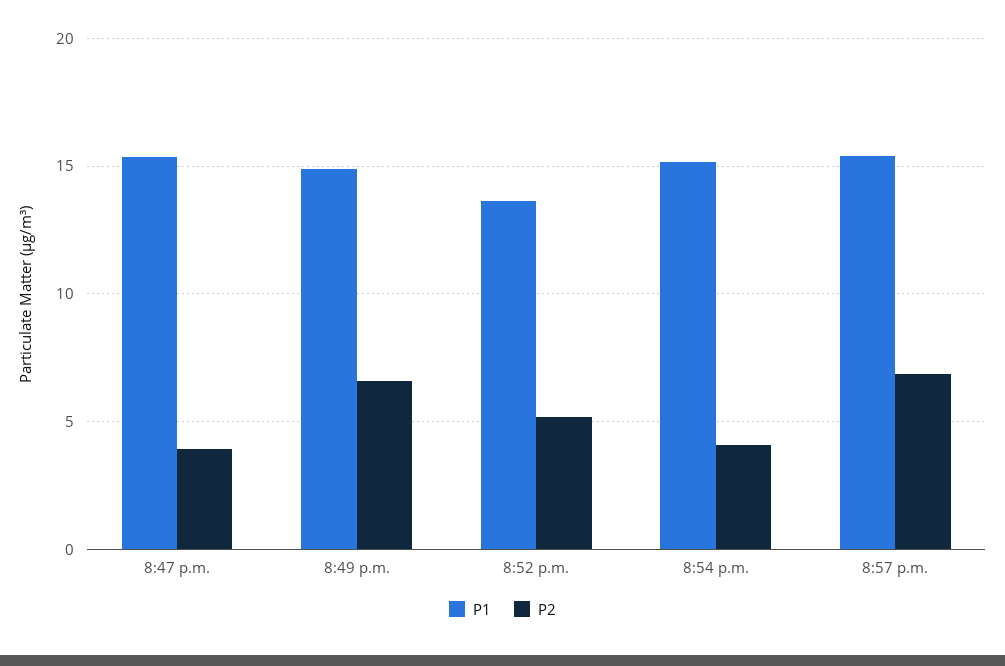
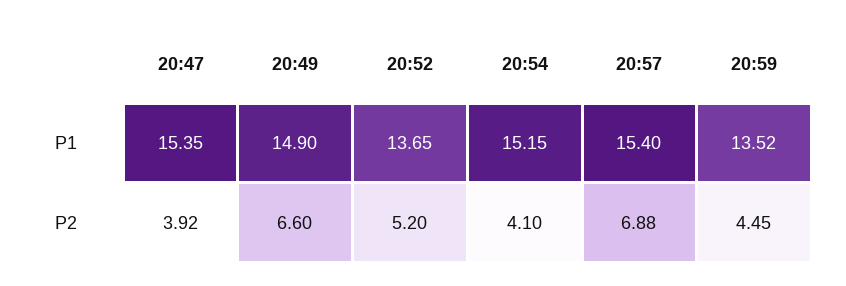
P1, 20:59: none -> 13.52
P2, 20:59: none -> 4.45

